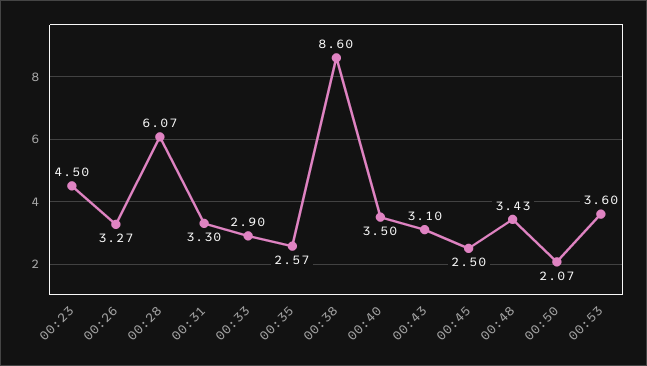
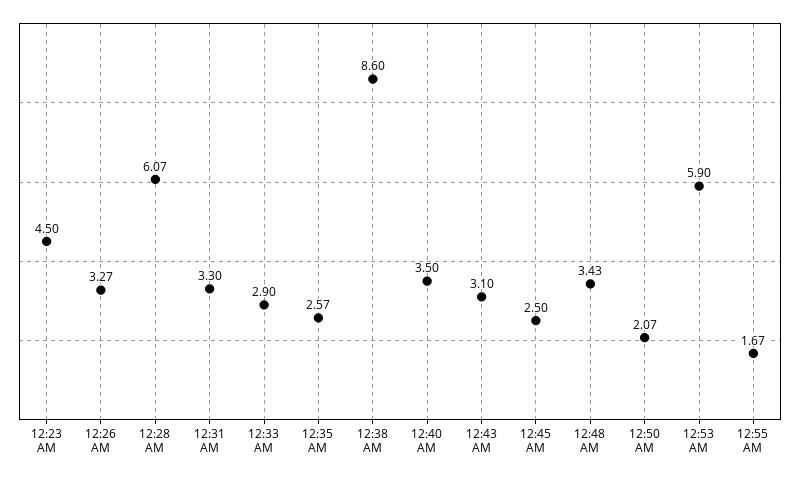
00:53: 3.6 -> 5.9
12:55 AM: none -> 1.67

